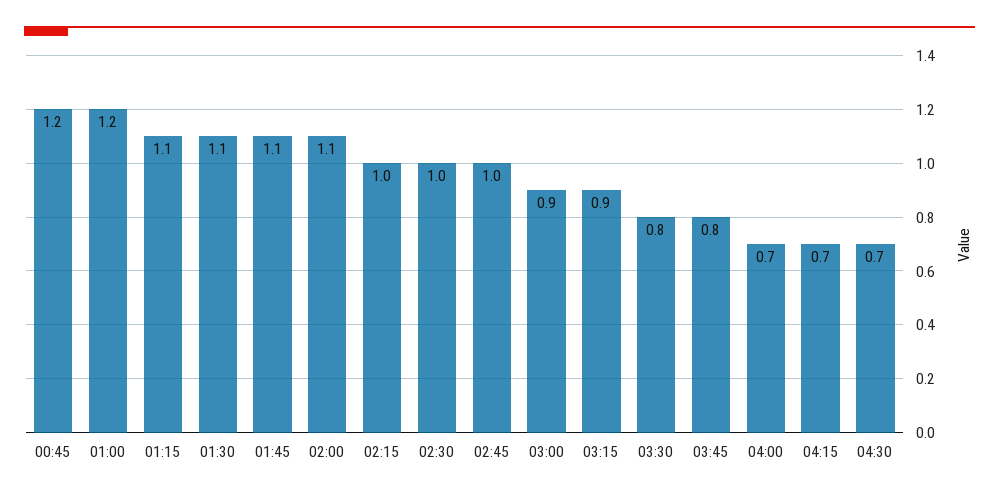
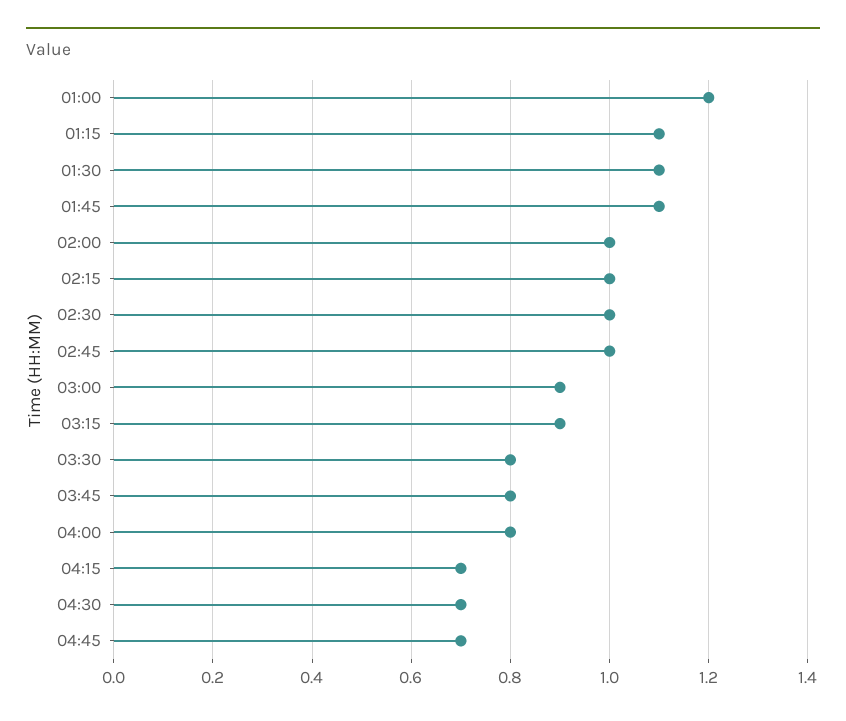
00:45: 1.2 -> none
02:00: 1.1 -> 1
04:00: 0.7 -> 0.8
04:45: none -> 0.7

